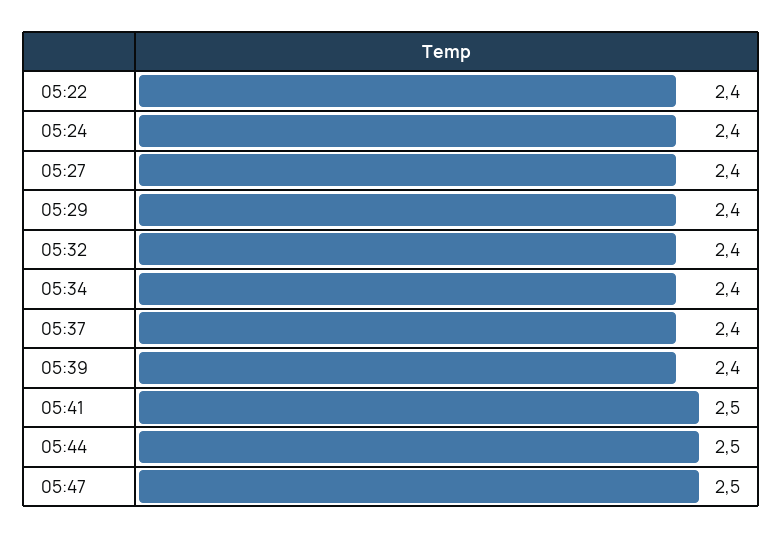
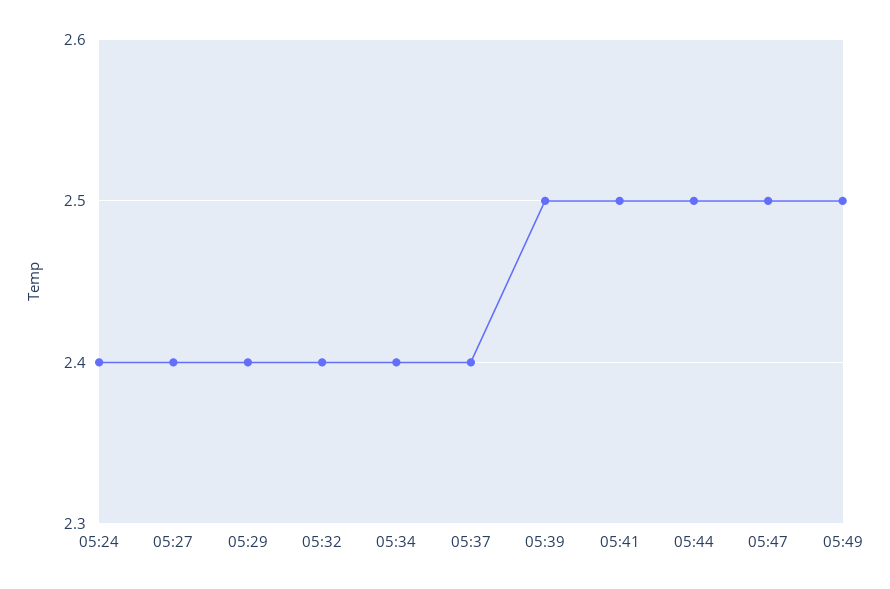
05:22: 2.4 -> none
05:39: 2.4 -> 2.5
05:49: none -> 2.5

